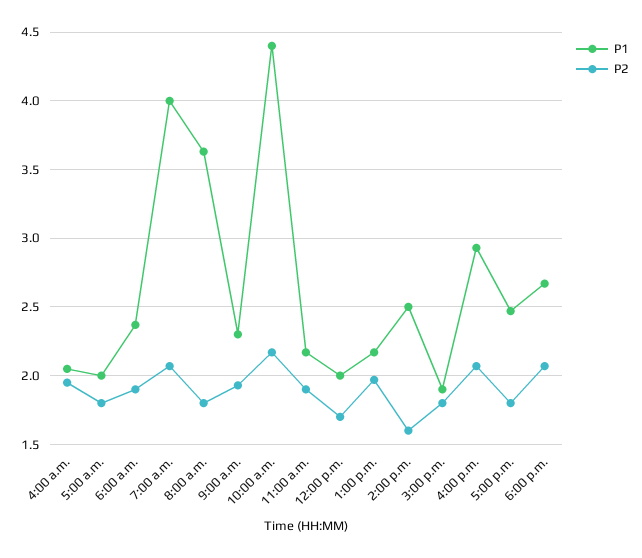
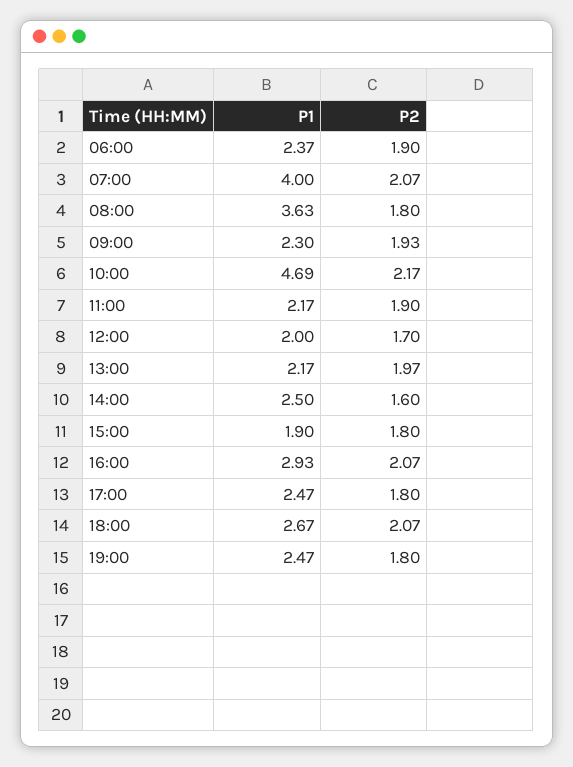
P1, 4:00 a.m.: 2.05 -> none
P2, 4:00 a.m.: 1.95 -> none
P1, 5:00 a.m.: 2 -> none
P2, 5:00 a.m.: 1.8 -> none
P1, 10:00 a.m.: 4.4 -> 4.69
P1, 19:00: none -> 2.47
P2, 19:00: none -> 1.8

